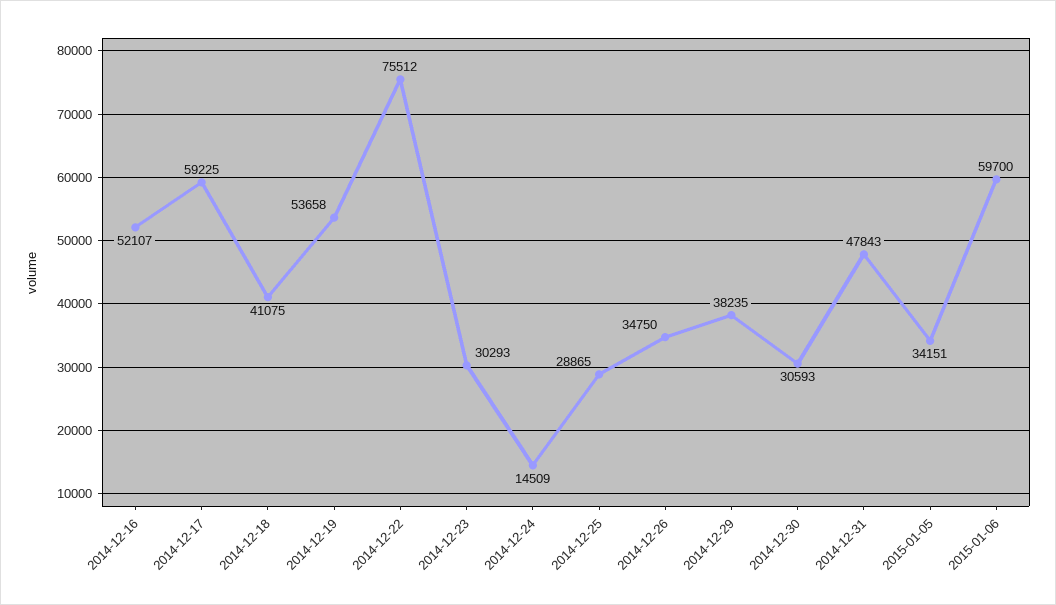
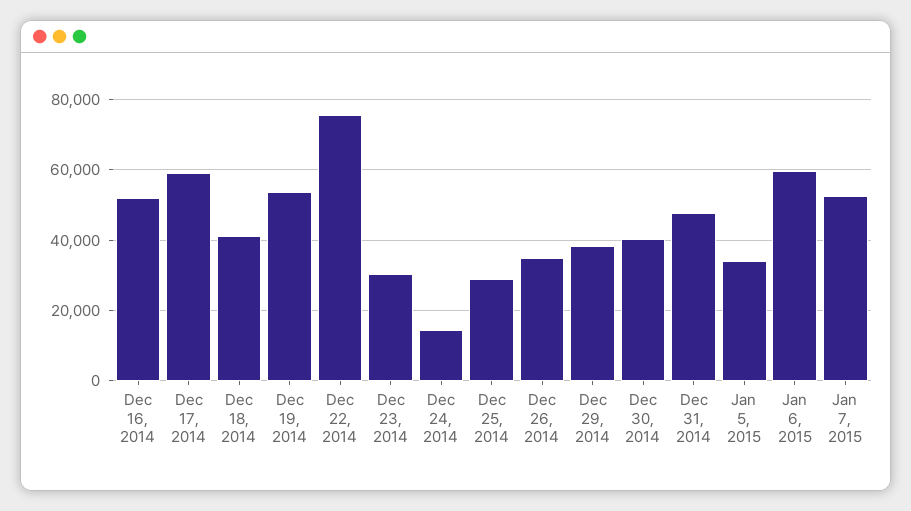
2014-12-30: 30593 -> 40000
Jan 7, 2015: none -> 52000

